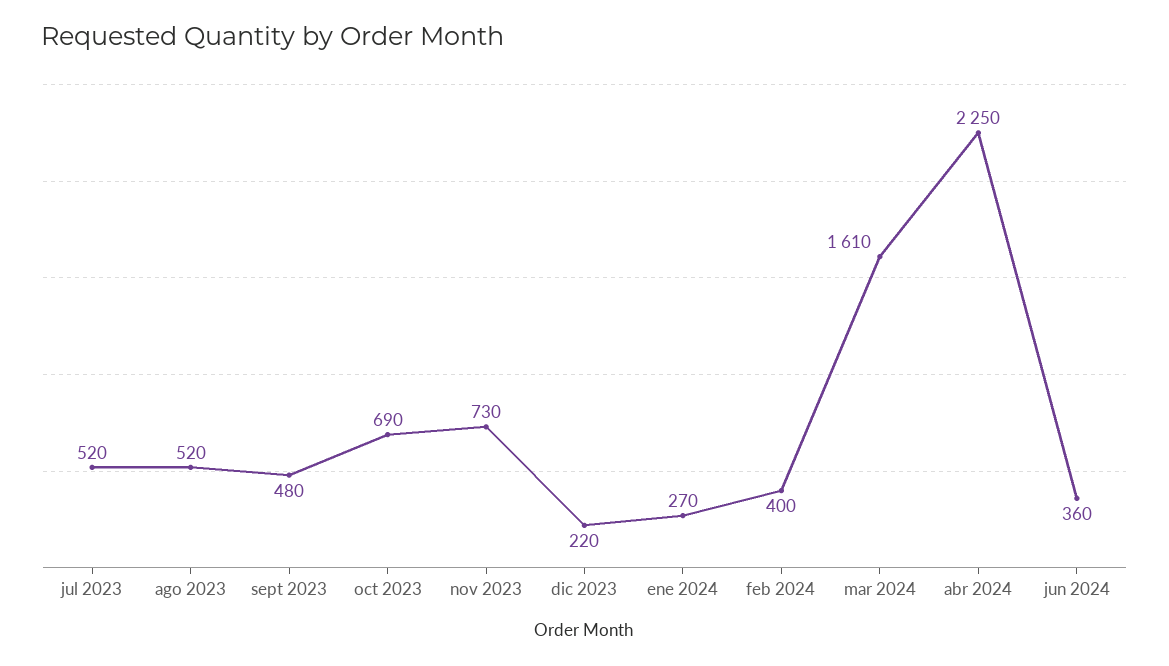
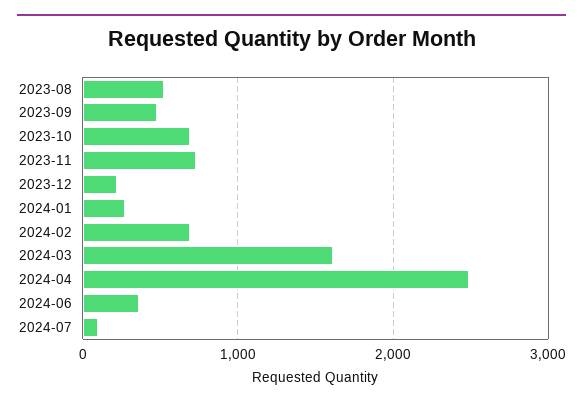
jul 2023: 520 -> none
feb 2024: 400 -> 700
abr 2024: 2250 -> 2500
2024-07: none -> 100

